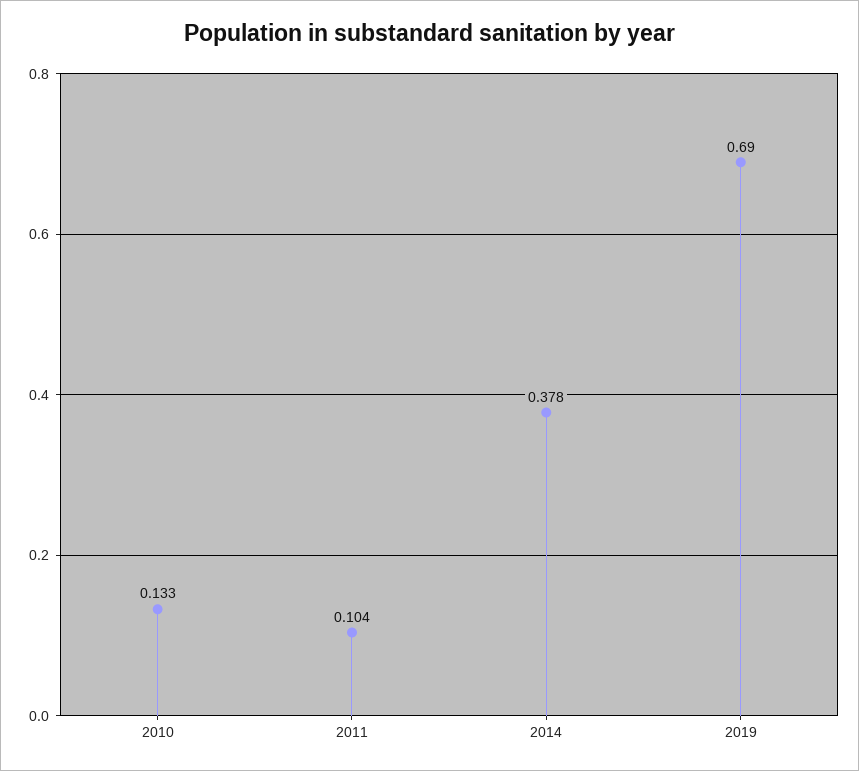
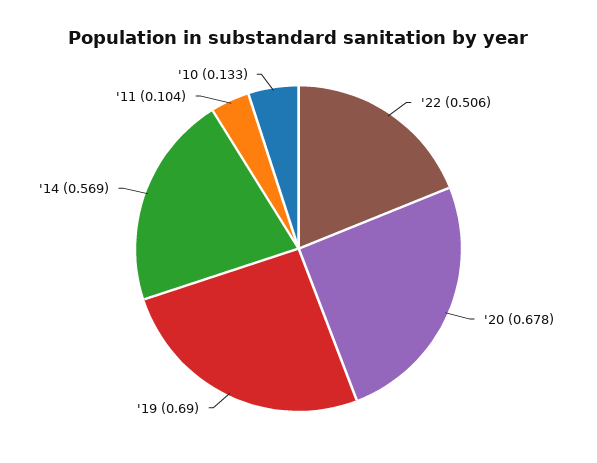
2014: 0.378 -> 0.569
'22: none -> 0.506
'20: none -> 0.678

